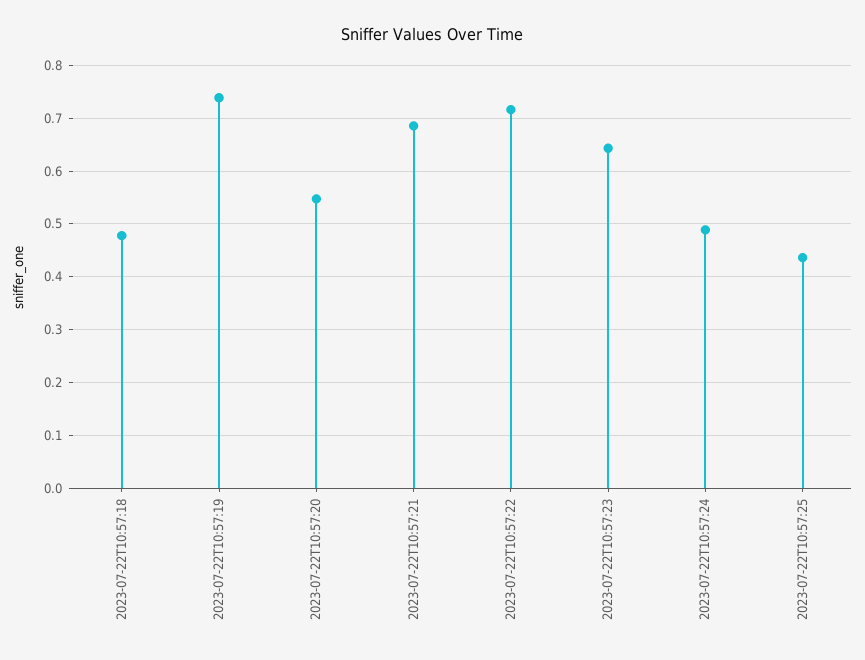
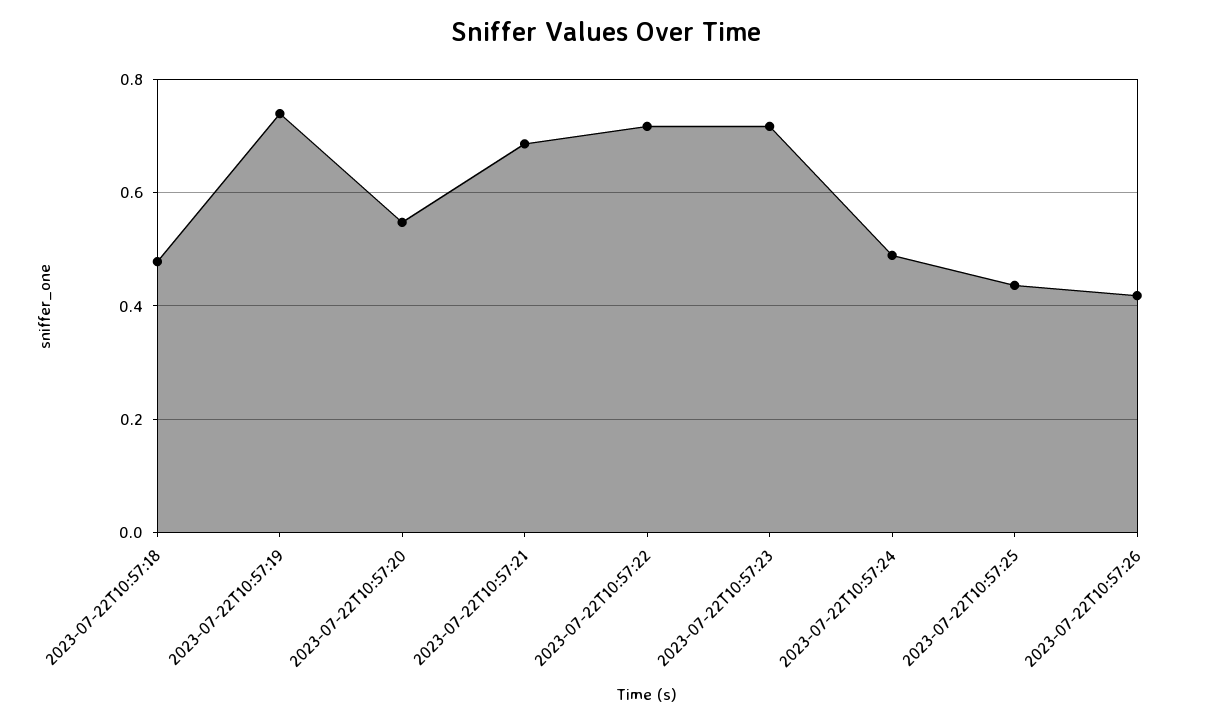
2023-07-22T10:57:23: 0.64 -> 0.72
2023-07-22T10:57:26: none -> 0.42

